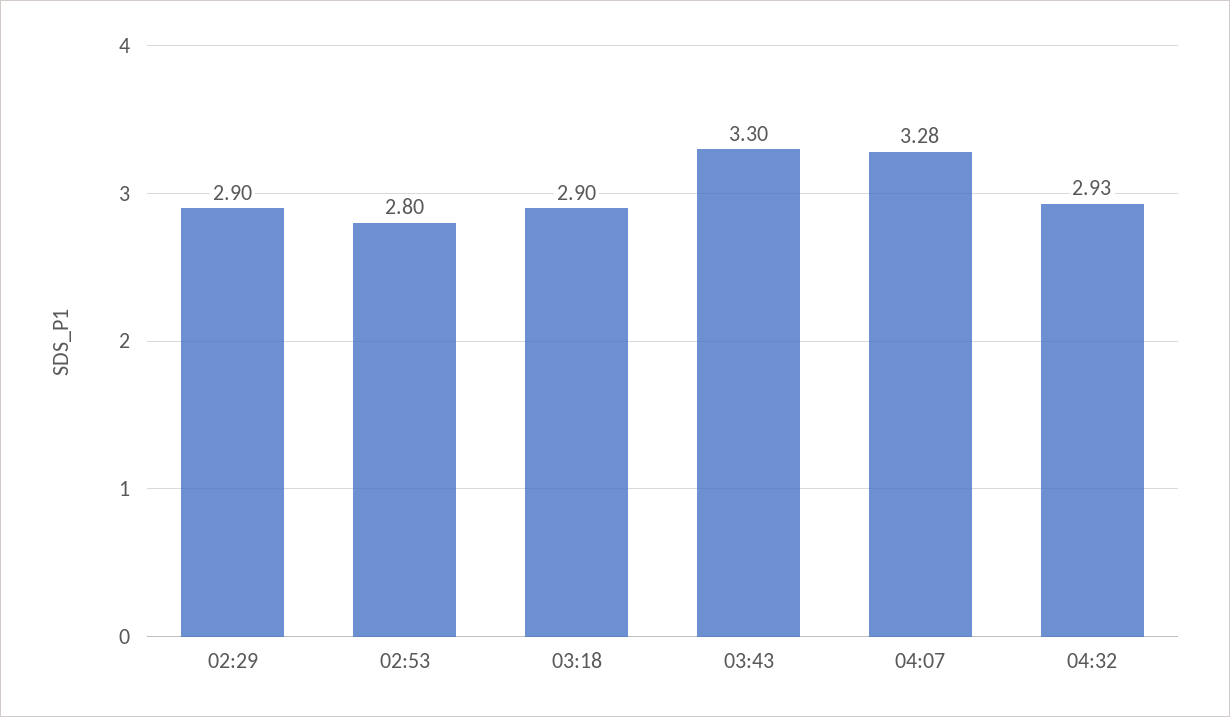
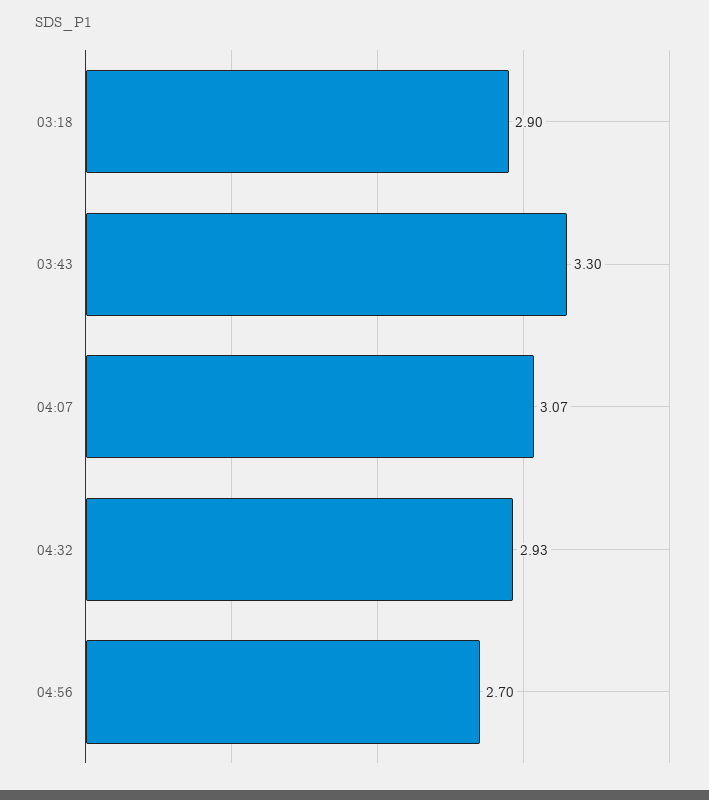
02:29: 2.9 -> none
02:53: 2.8 -> none
04:07: 3.28 -> 3.07
04:56: none -> 2.7

